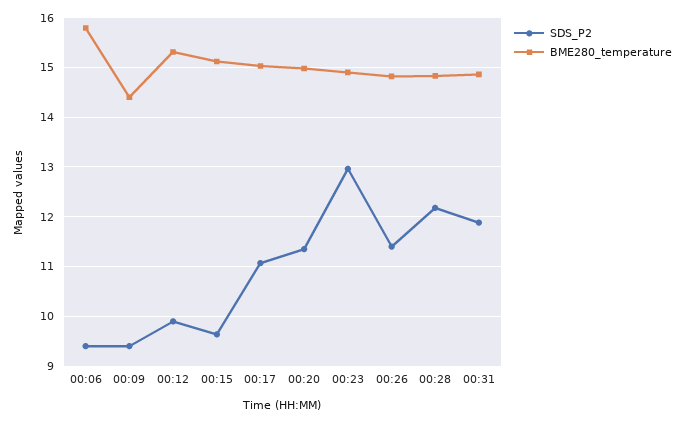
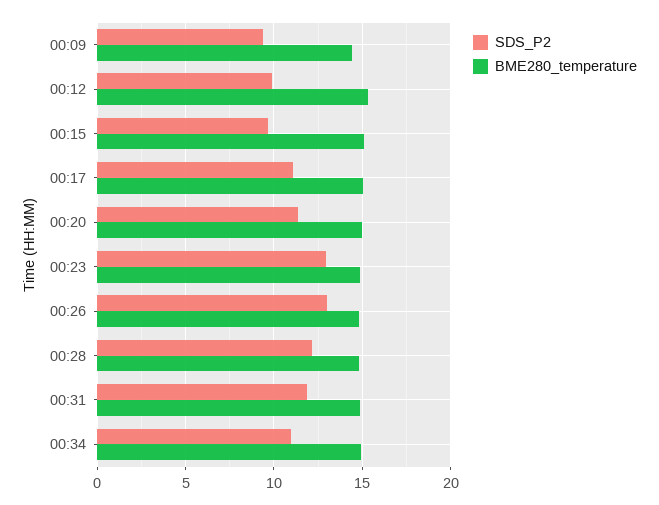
SDS_P2, 00:06: 9.4 -> none
BME280_temperature, 00:06: 15.8 -> none
SDS_P2, 00:26: 11.4 -> 13
SDS_P2, 00:34: none -> 11
BME280_temperature, 00:34: none -> 15

